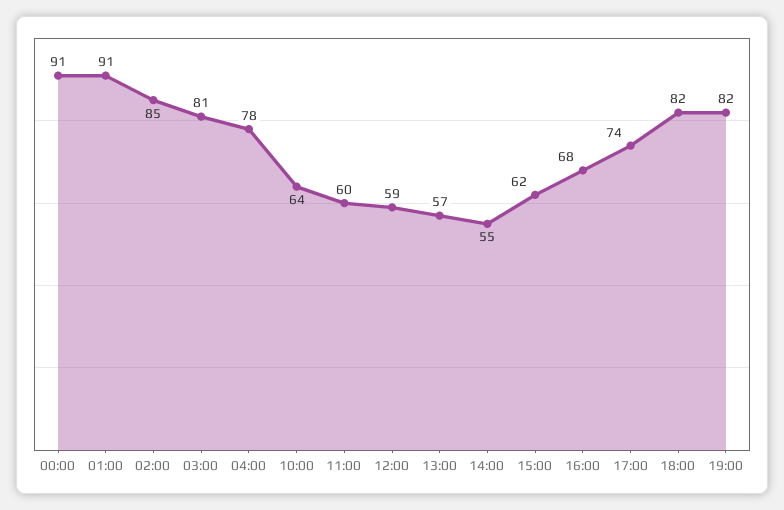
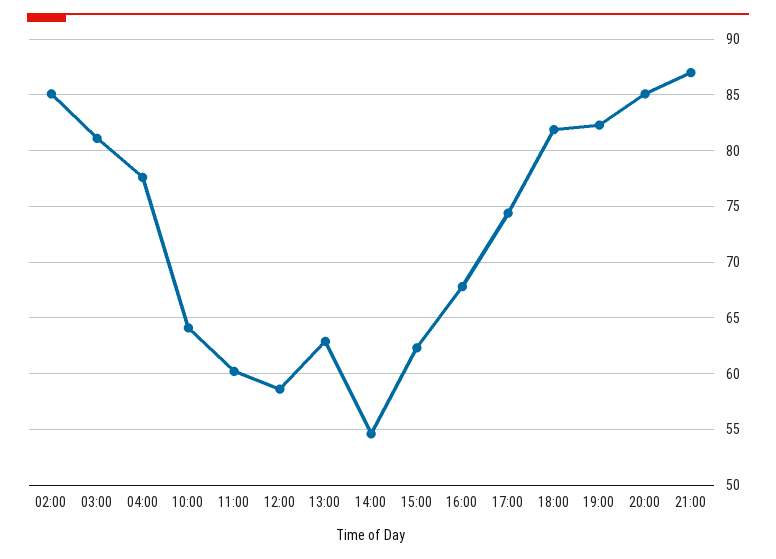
00:00: 91 -> none
01:00: 91 -> none
13:00: 57 -> 63
20:00: none -> 85
21:00: none -> 87

